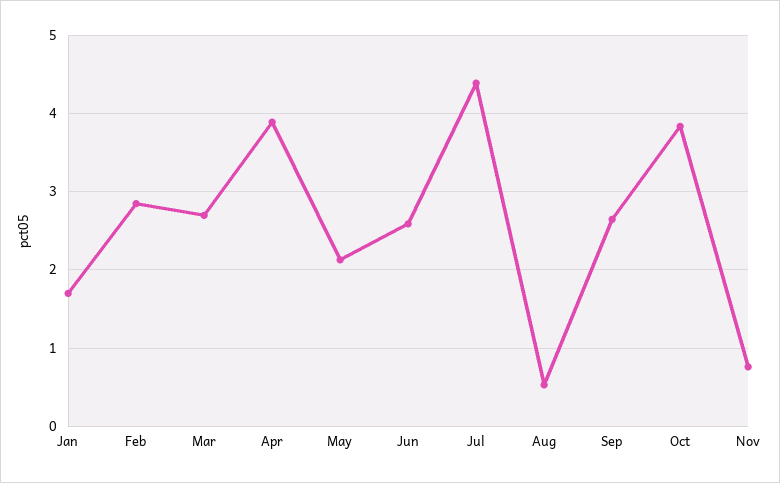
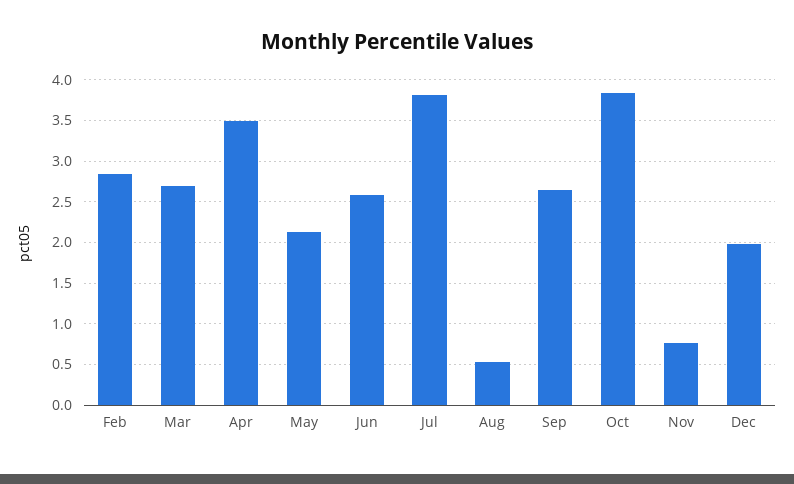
Jan: 1.7 -> none
Apr: 3.9 -> 3.5
Jul: 4.4 -> 3.8
Dec: none -> 2

